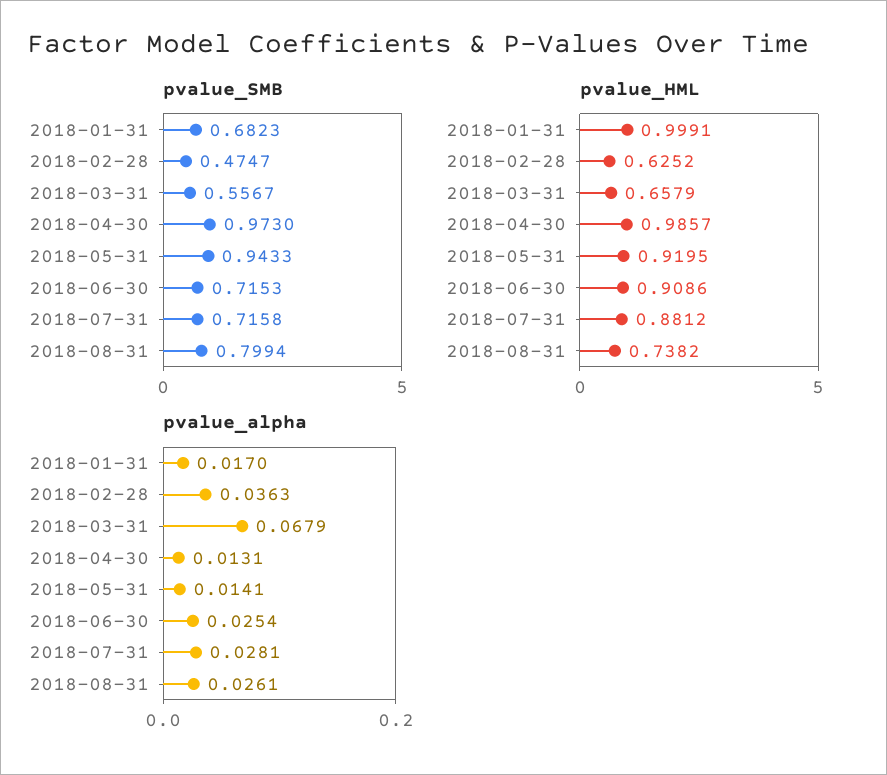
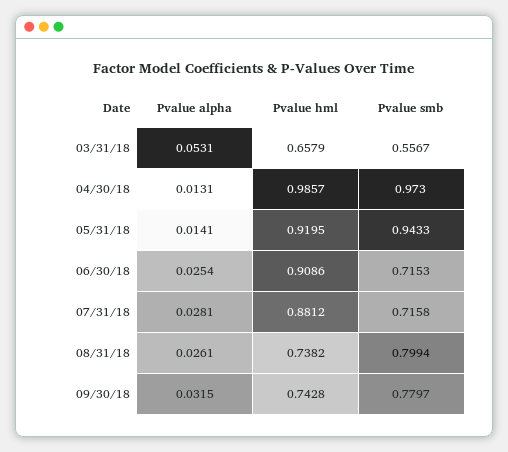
pvalue_SMB, 2018-01-31: 0.6823 -> none
pvalue_SMB, 2018-02-28: 0.4747 -> none
pvalue_HML, 2018-01-31: 0.9991 -> none
pvalue_HML, 2018-02-28: 0.6252 -> none
pvalue_alpha, 2018-01-31: 0.017 -> none
pvalue_alpha, 2018-02-28: 0.0363 -> none
pvalue_alpha, 2018-03-31: 0.0679 -> 0.0531
pvalue_alpha, 09/30/18: none -> 0.0315
pvalue_HML, 09/30/18: none -> 0.7428
pvalue_SMB, 09/30/18: none -> 0.7797

